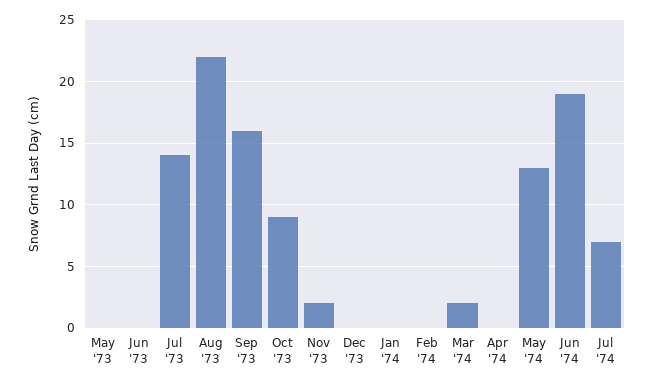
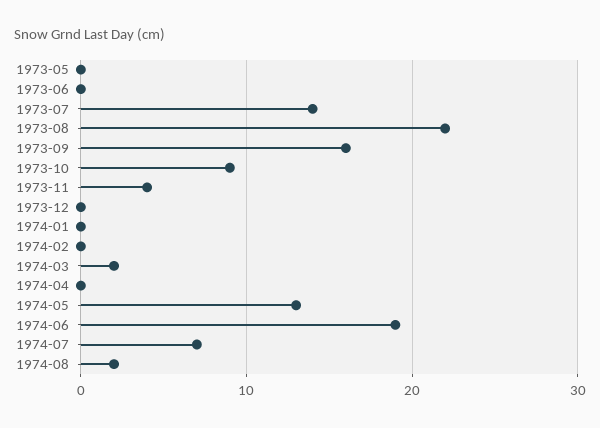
Nov '73: 2 -> 4
1974-08: none -> 2

